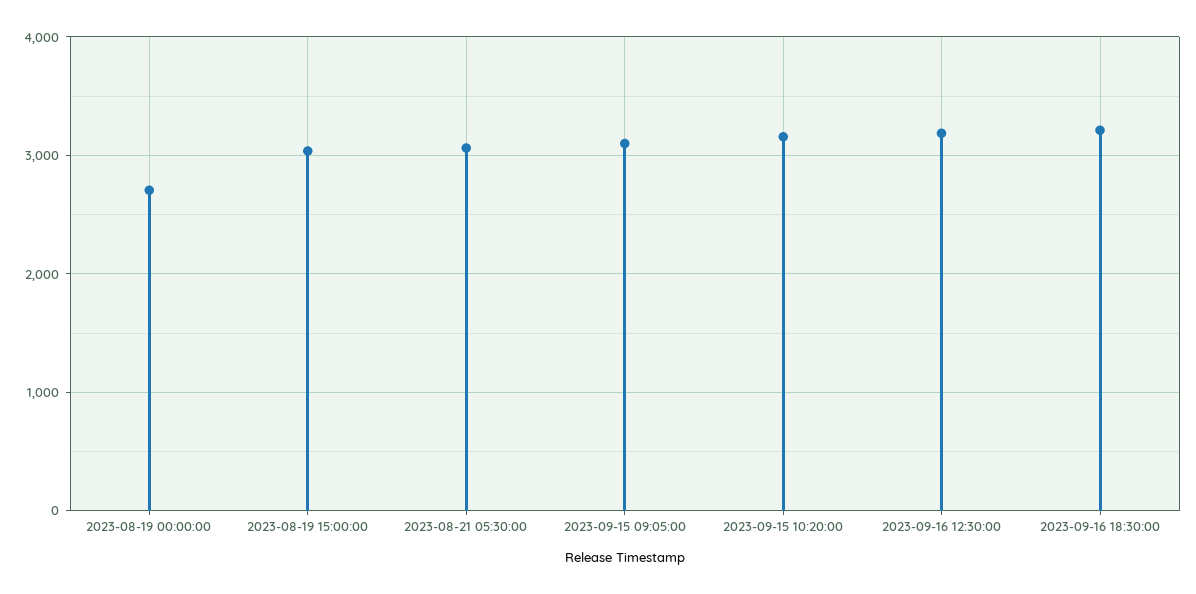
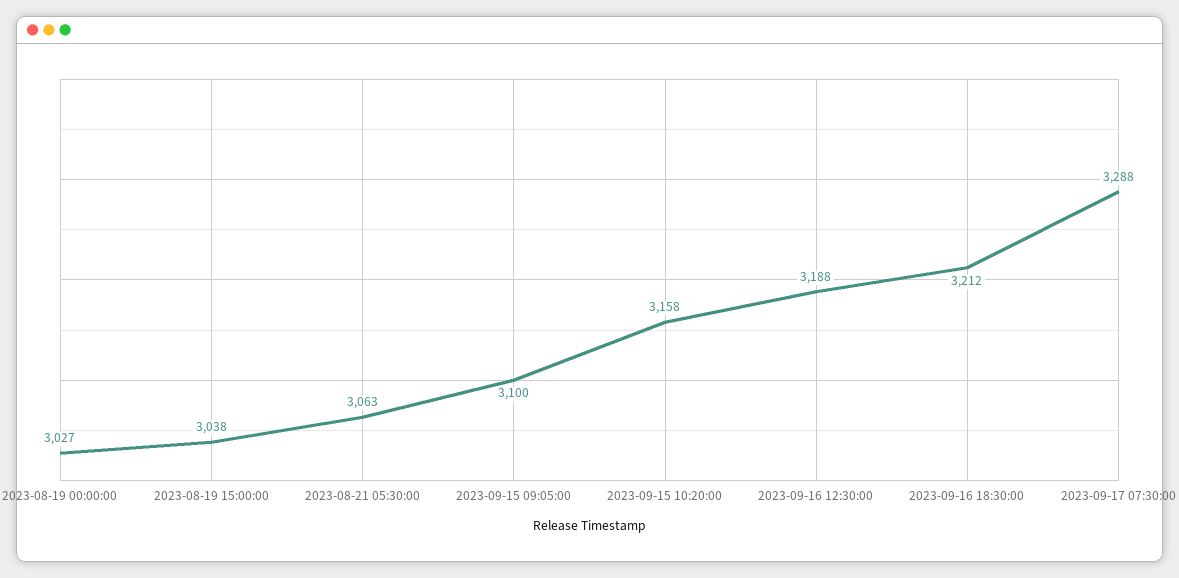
2023-08-19 00:00:00: 2700 -> 3027
2023-09-17 07:30:00: none -> 3288

